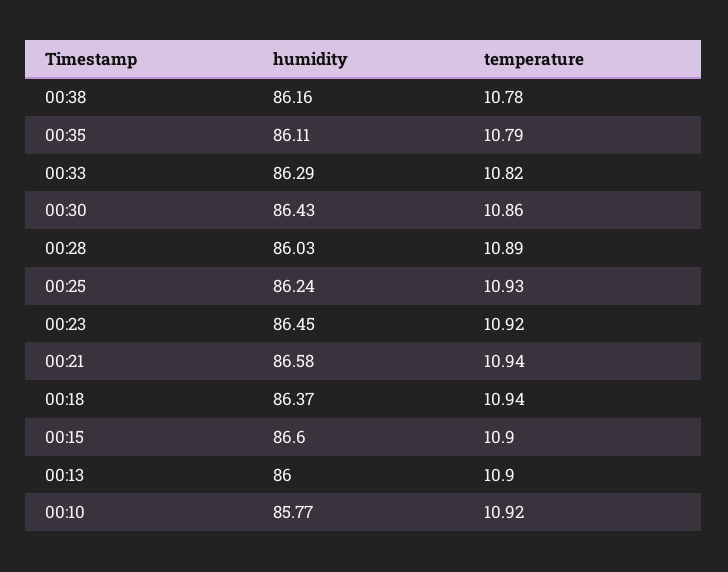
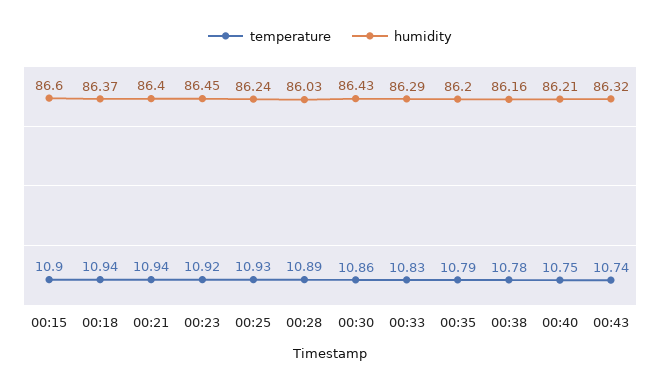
humidity, 00:35: 86.11 -> 86.2
temperature, 00:33: 10.82 -> 10.83
humidity, 00:21: 86.58 -> 86.4
humidity, 00:13: 86 -> none
temperature, 00:13: 10.9 -> none
humidity, 00:10: 85.77 -> none
temperature, 00:10: 10.92 -> none
temperature, 00:40: none -> 10.75
humidity, 00:40: none -> 86.21
temperature, 00:43: none -> 10.74
humidity, 00:43: none -> 86.32

